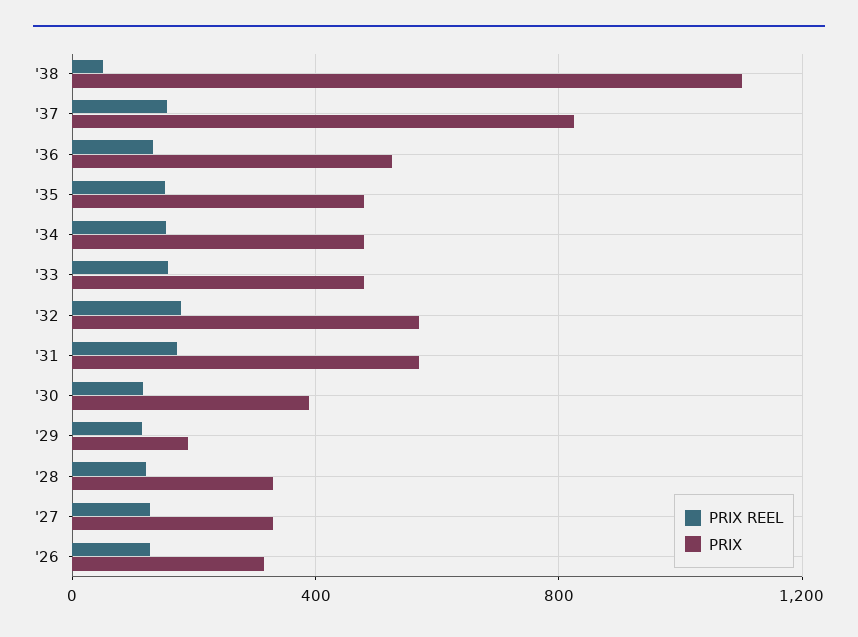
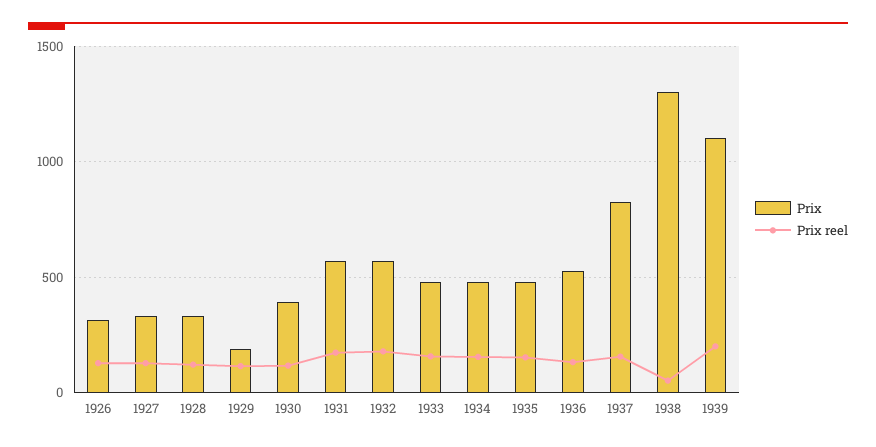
PRIX, '38: 1100 -> 1300
PRIX, 1939: none -> 1100
PRIX REEL, 1939: none -> 200

